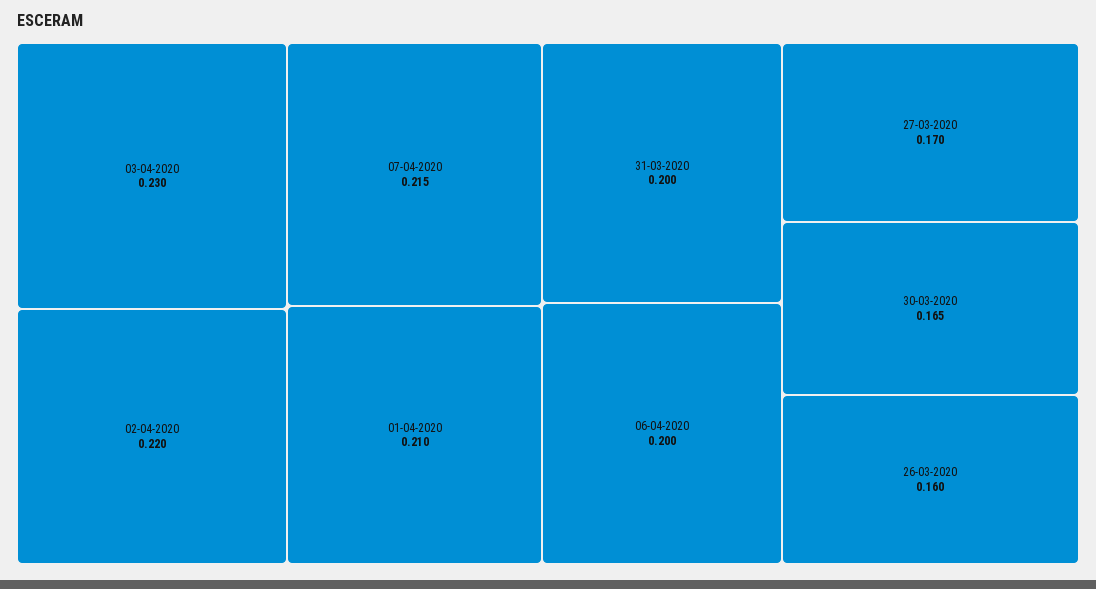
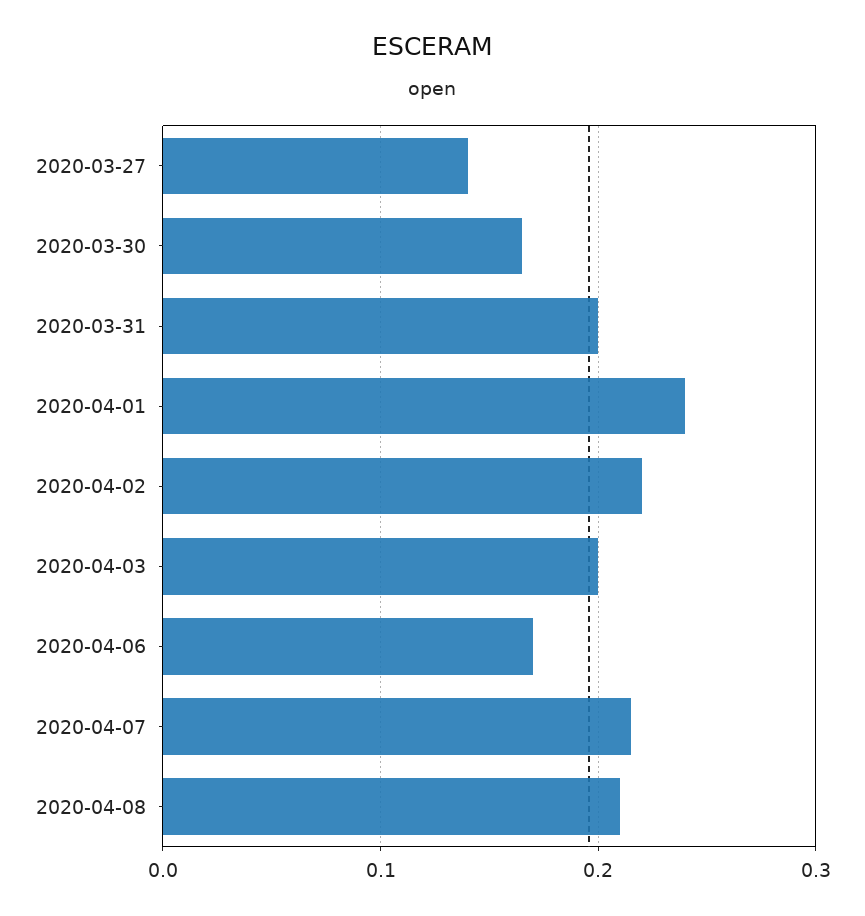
03-04-2020: 0.23 -> 0.2
01-04-2020: 0.21 -> 0.24
06-04-2020: 0.2 -> 0.17
27-03-2020: 0.17 -> 0.14
26-03-2020: 0.16 -> none
2020-04-08: none -> 0.21

